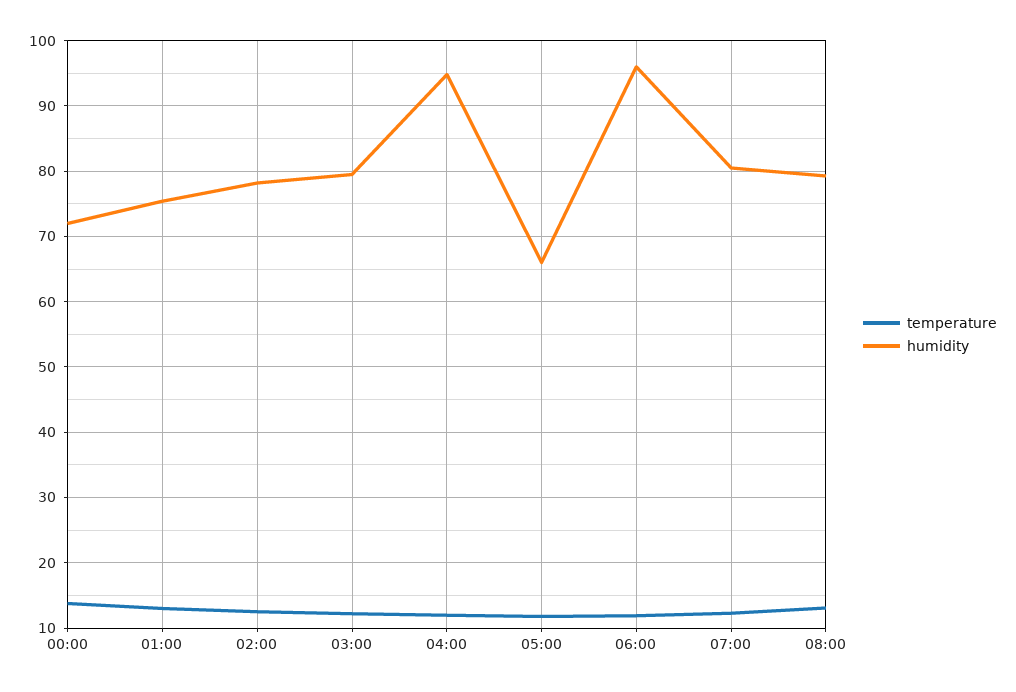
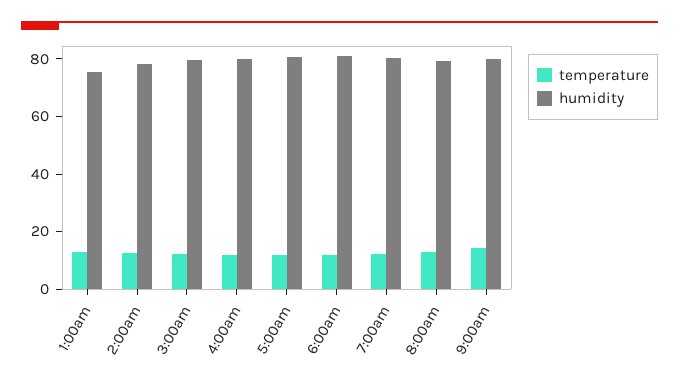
temperature, 00:00: 14 -> none
humidity, 00:00: 72 -> none
humidity, 04:00: 95 -> 80
humidity, 05:00: 66 -> 80
humidity, 06:00: 96 -> 80
temperature, 9:00am: none -> 15
humidity, 9:00am: none -> 80

